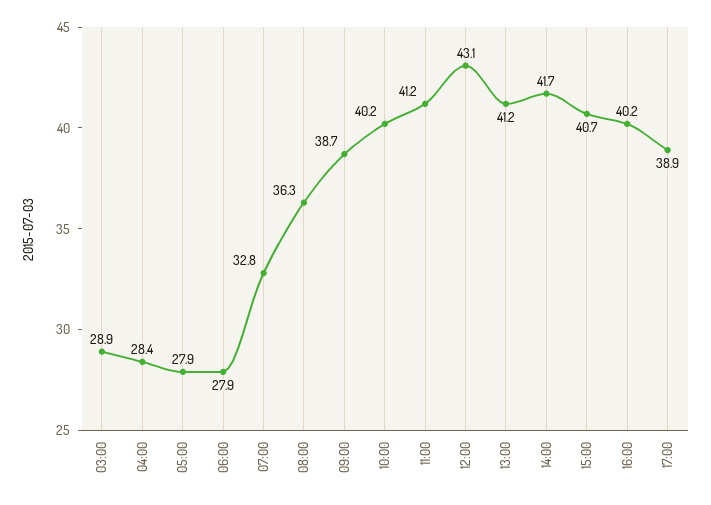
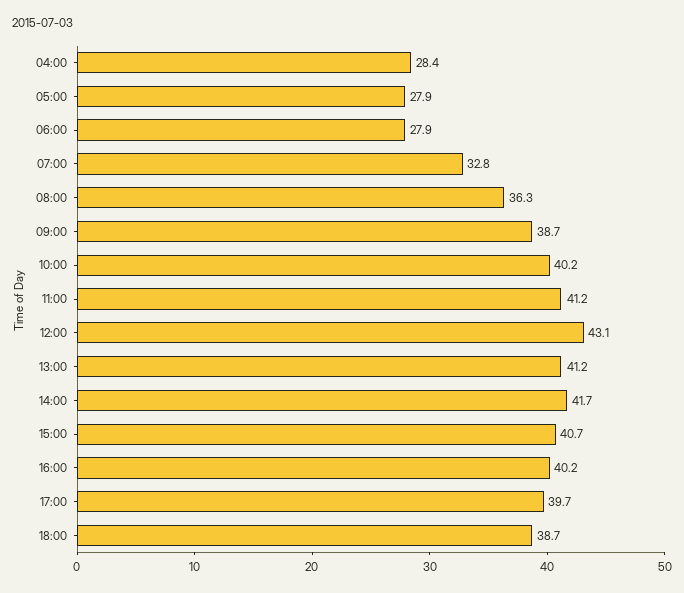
03:00: 28.9 -> none
17:00: 38.9 -> 39.7
18:00: none -> 38.7

